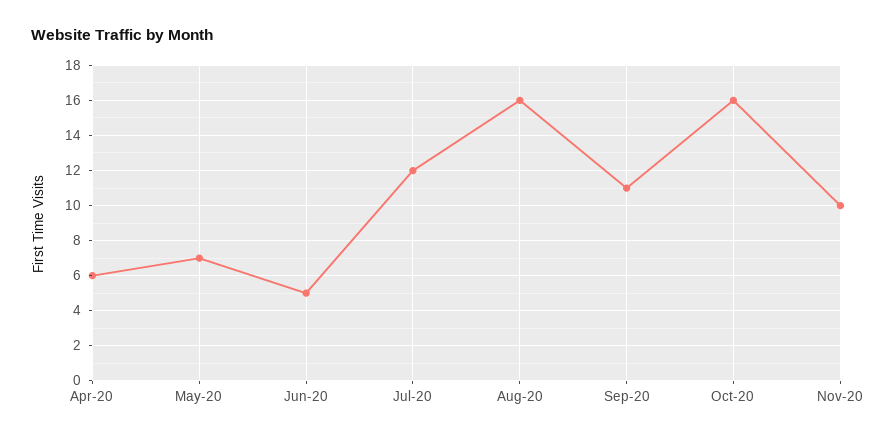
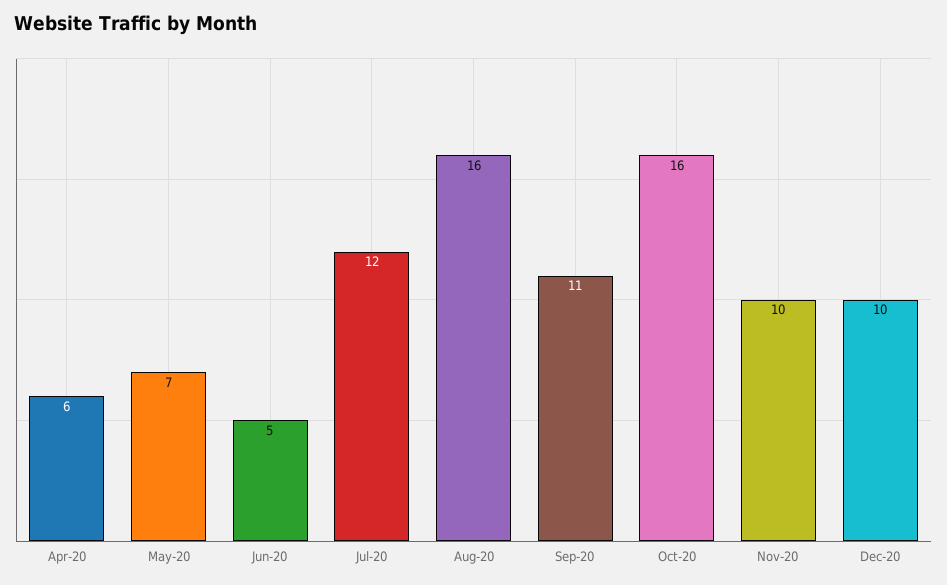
Dec-20: none -> 10

